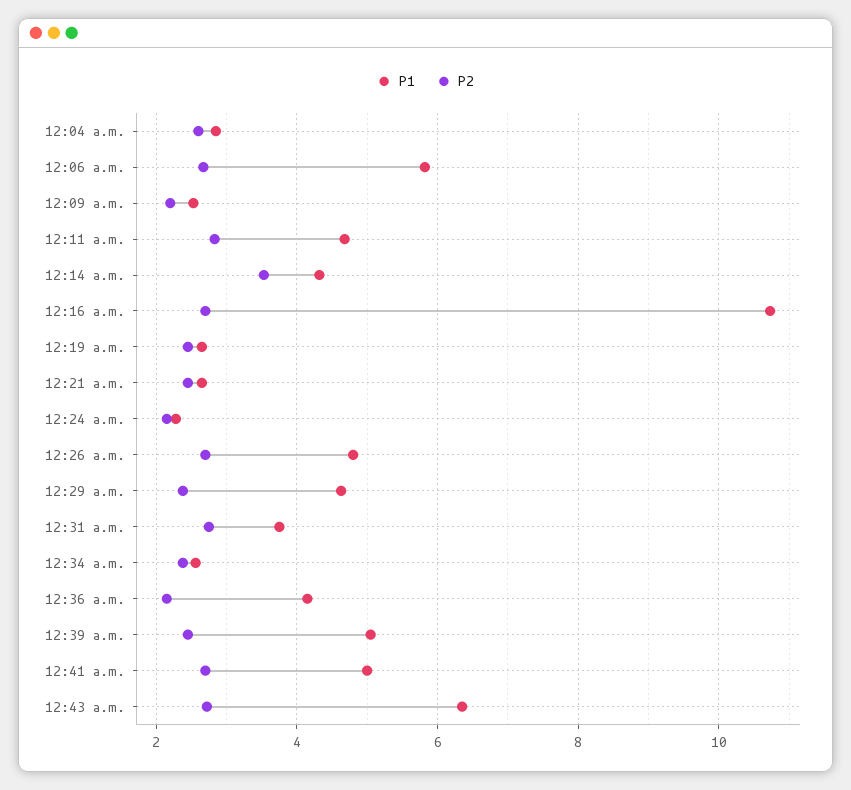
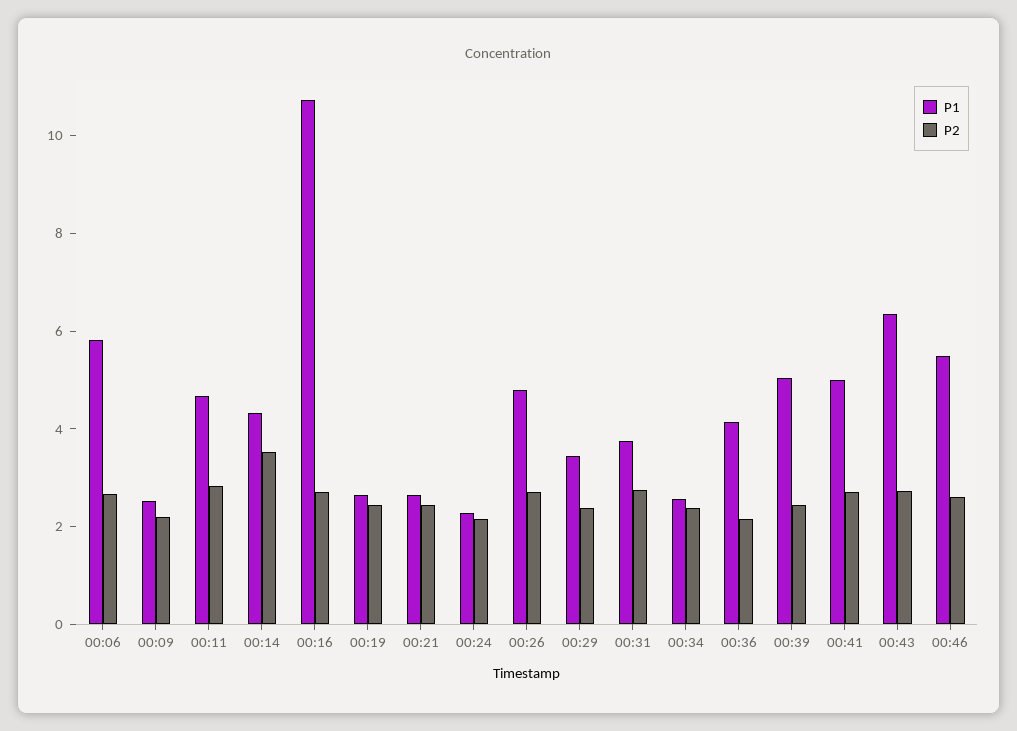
P1, 12:04 a.m.: 2.8 -> none
P2, 12:04 a.m.: 2.6 -> none
P1, 12:29 a.m.: 4.6 -> 3.5
P1, 00:46: none -> 5.5
P2, 00:46: none -> 2.5

